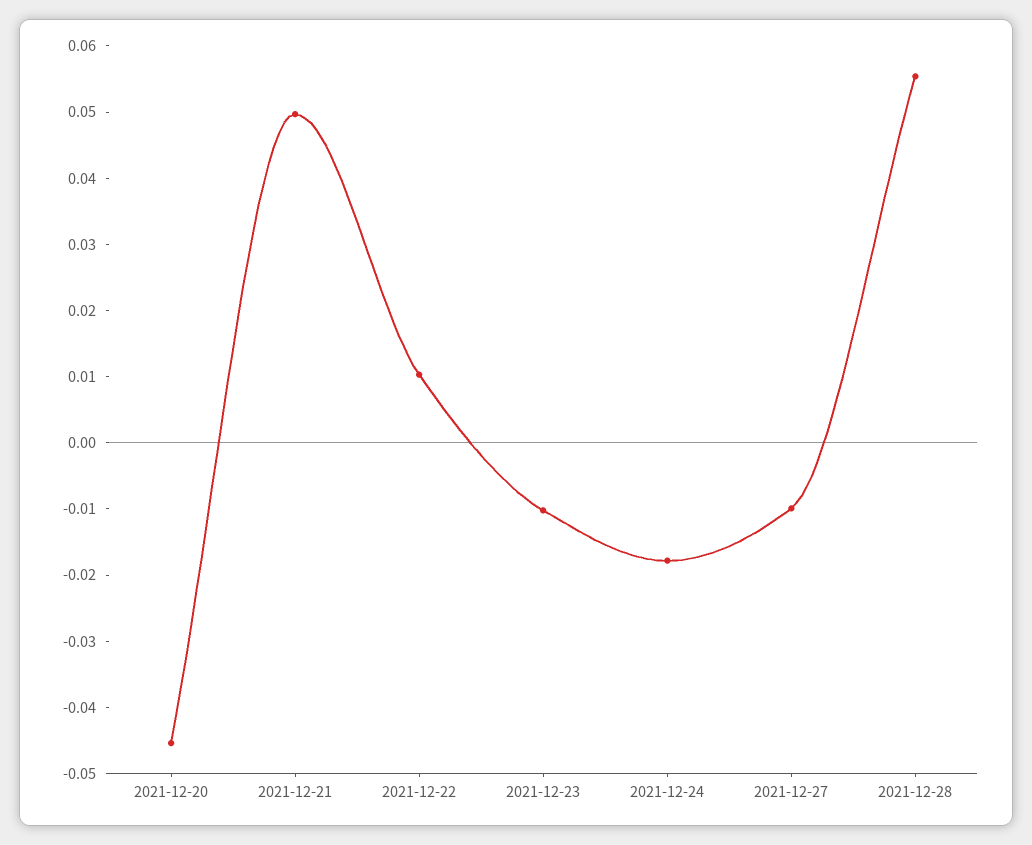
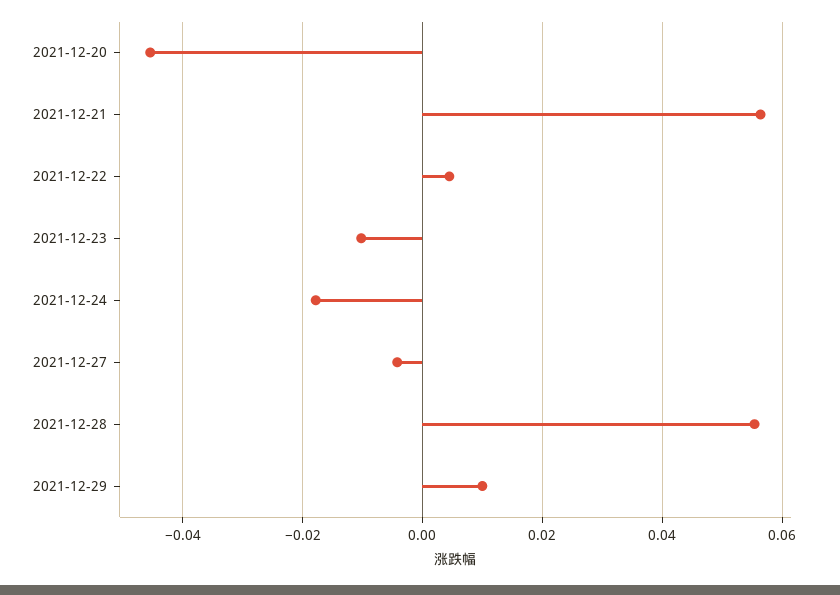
2021-12-21: 0.05 -> 0.056
2021-12-22: 0.01 -> 0.004
2021-12-27: -0.01 -> -0.004
2021-12-29: none -> 0.01

